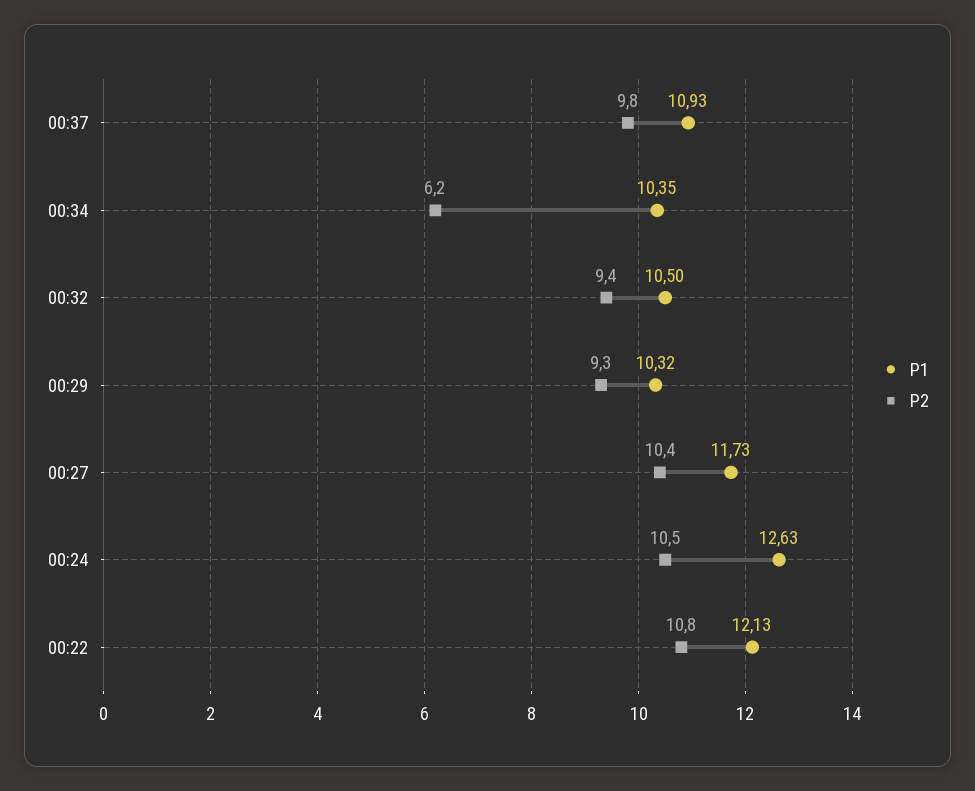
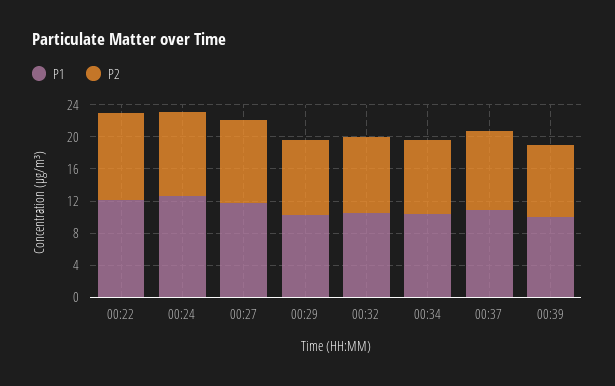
P2, 00:34: 6.2 -> 9
P1, 00:39: none -> 10
P2, 00:39: none -> 9

